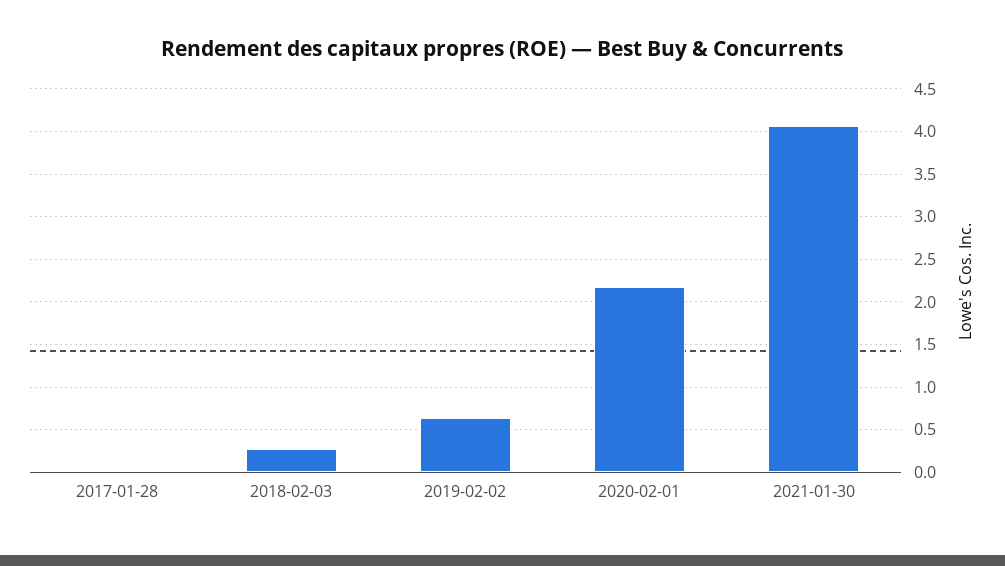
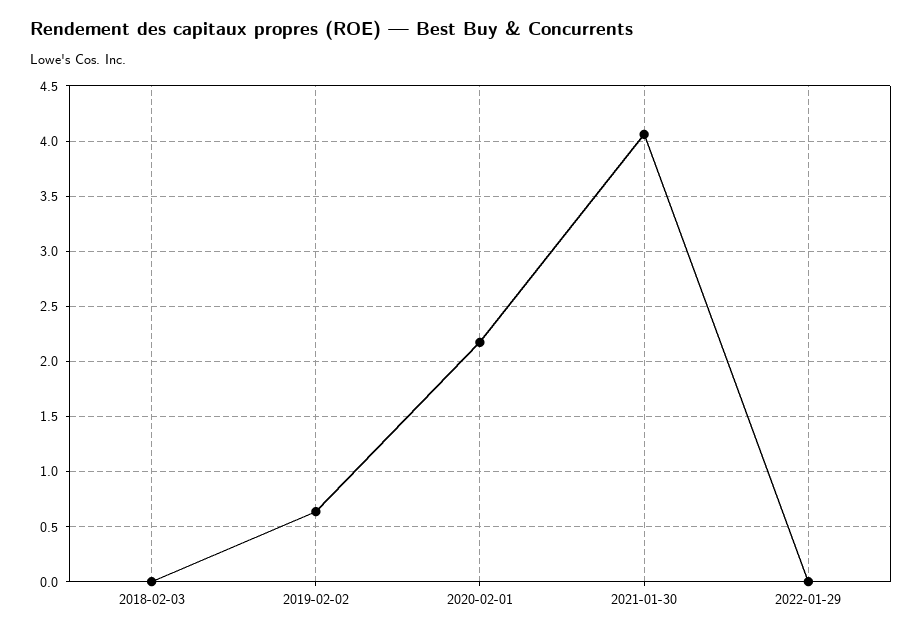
2017-01-28: 0 -> none
2018-02-03: 0.3 -> 0
2022-01-29: none -> 0

